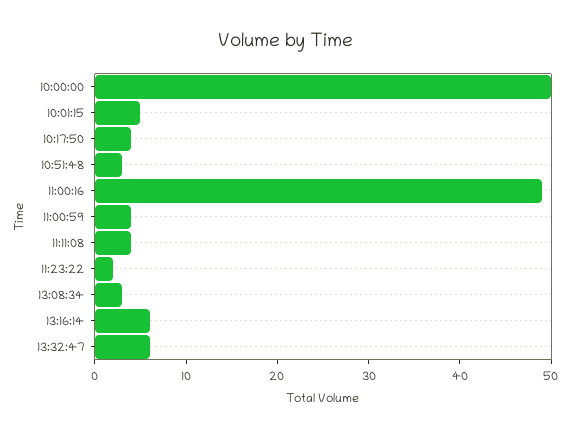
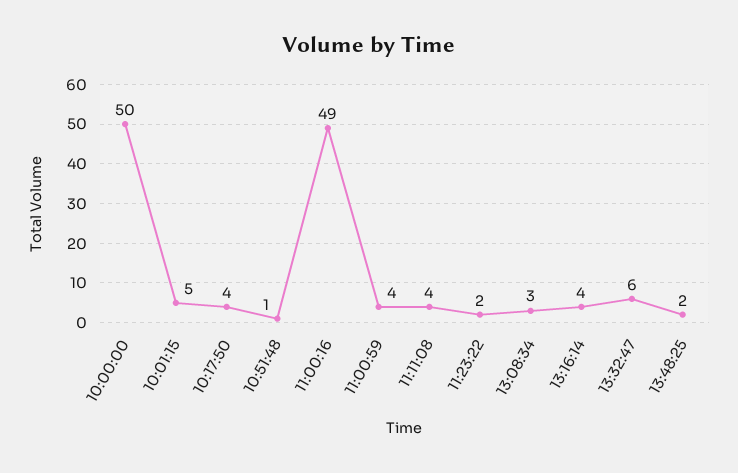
10:51:48: 3 -> 1
13:16:14: 6 -> 4
13:48:25: none -> 2

